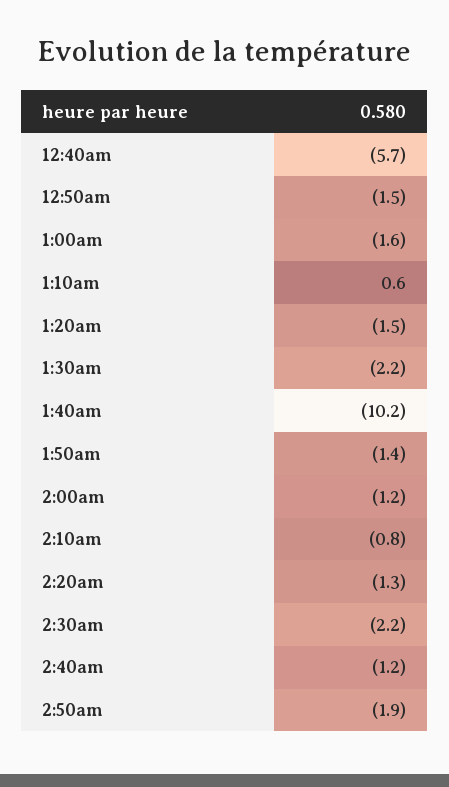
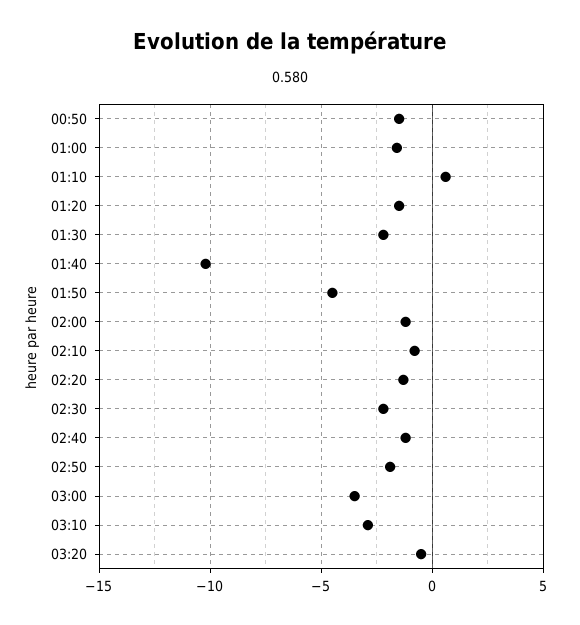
12:40am: -5.7 -> none
1:50am: -1.4 -> -4.5
03:00: none -> -3.5
03:10: none -> -3
03:20: none -> -0.5

